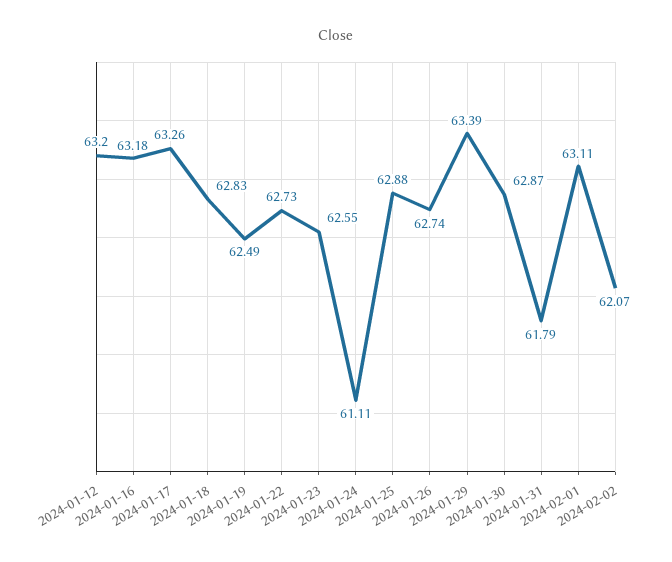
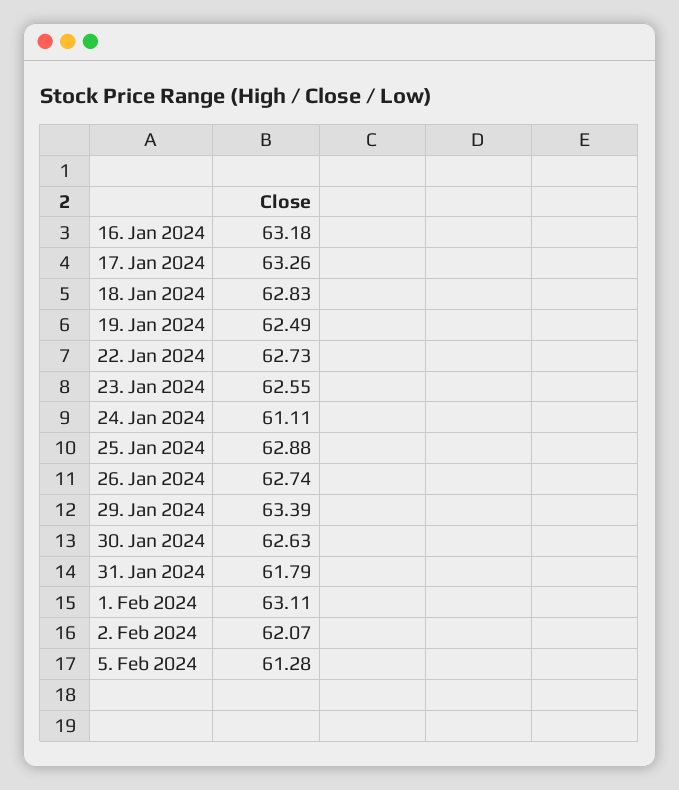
2024-01-12: 63.2 -> none
2024-01-30: 62.87 -> 62.63
5. Feb 2024: none -> 61.28

